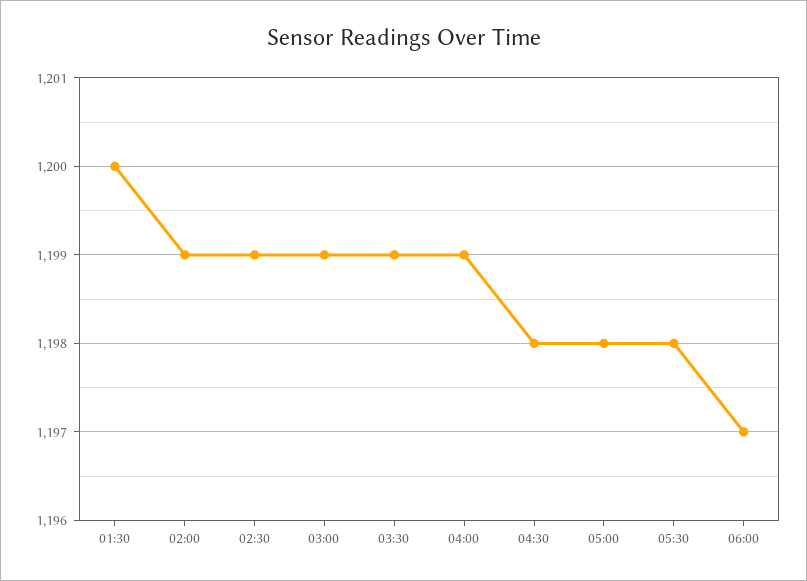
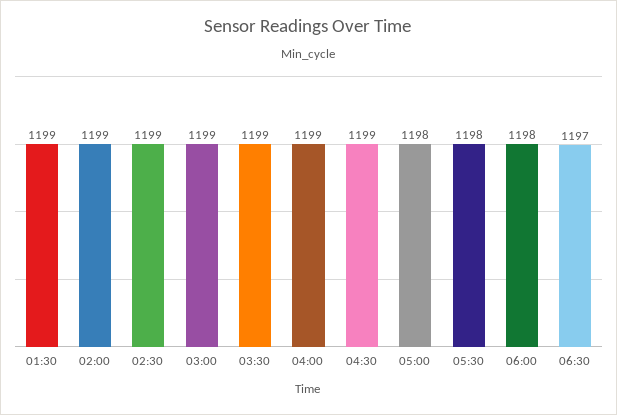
01:30: 1200 -> 1199
04:30: 1198 -> 1199
06:00: 1197 -> 1198
06:30: none -> 1197

